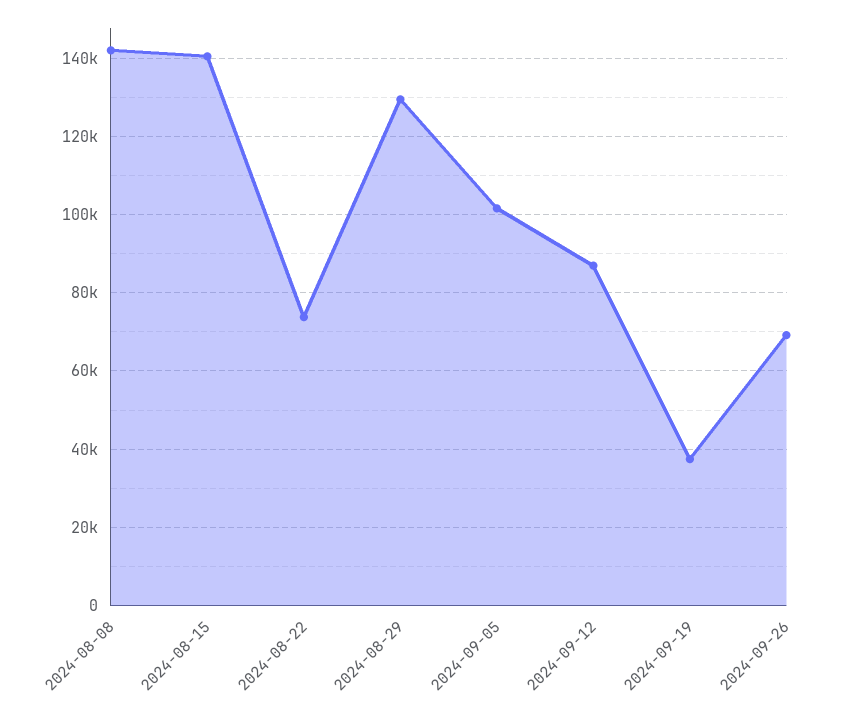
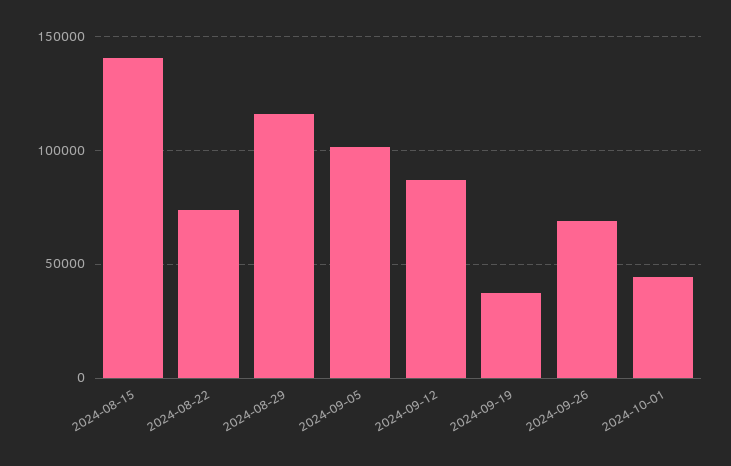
2024-08-08: 142000 -> none
2024-08-29: 130000 -> 115000
2024-10-01: none -> 45000

